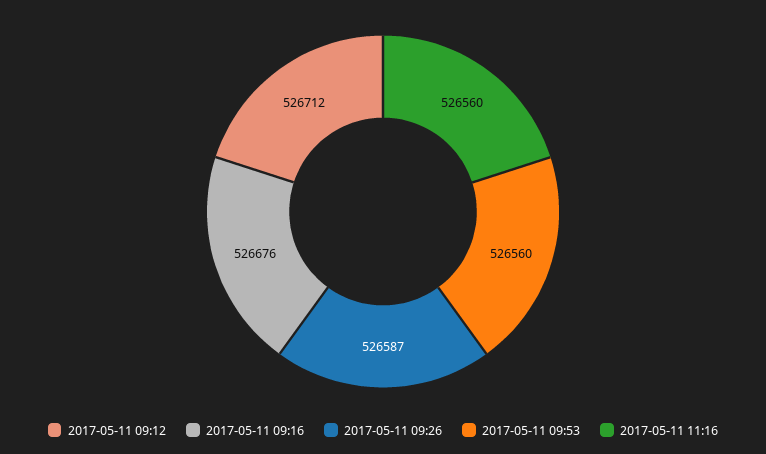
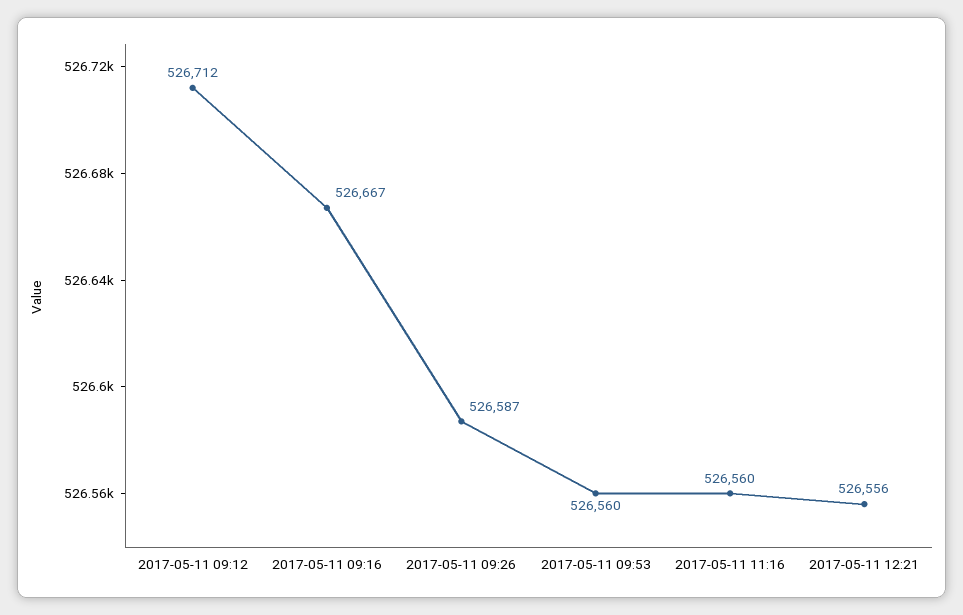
2017-05-11 09:16: 526676 -> 526667
2017-05-11 12:21: none -> 526556

